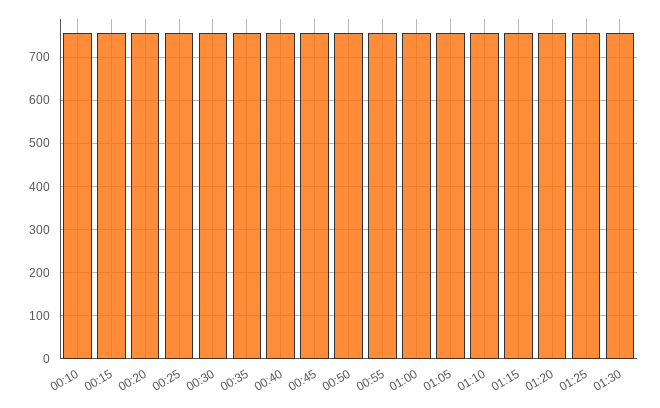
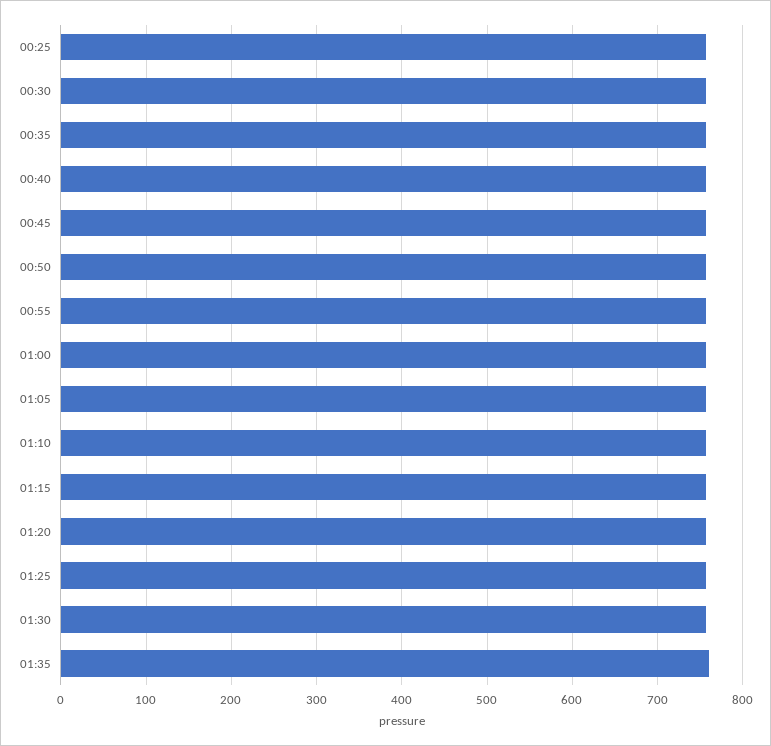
00:10: 760 -> none
00:15: 760 -> none
00:20: 760 -> none
01:35: none -> 760

